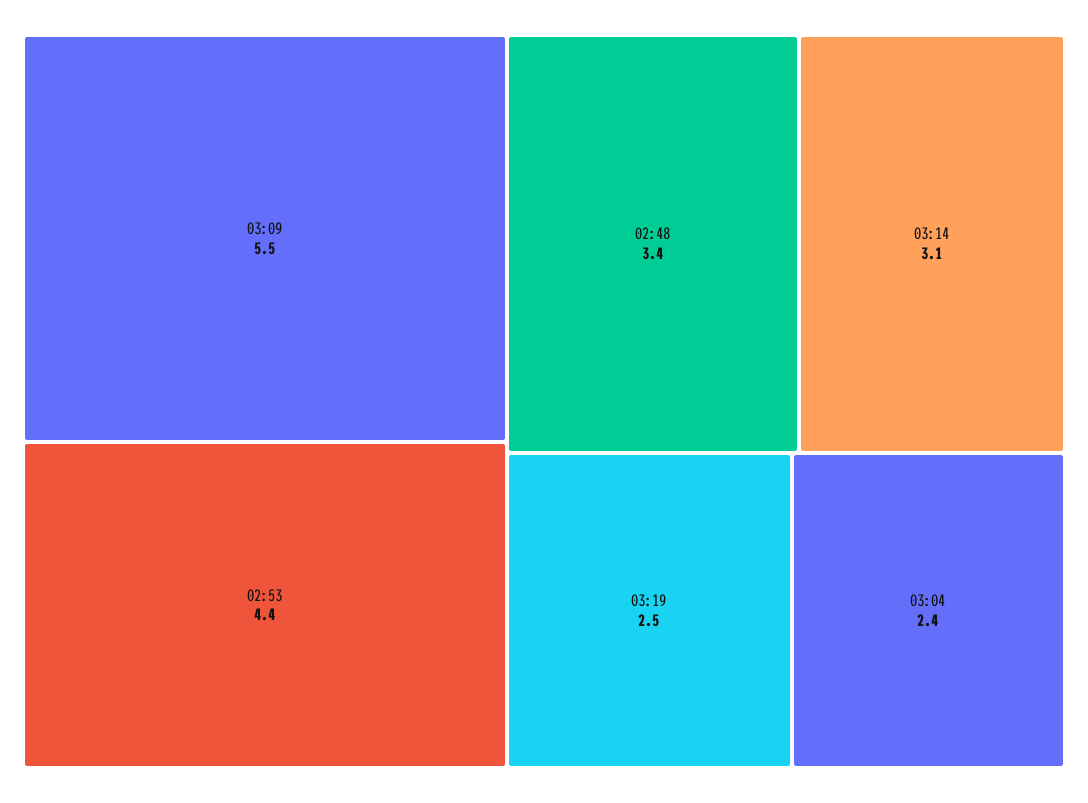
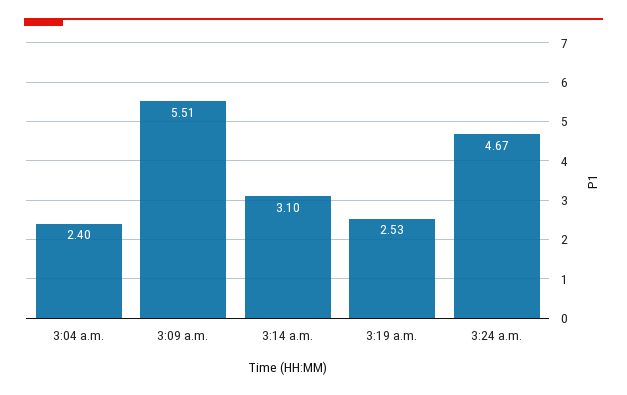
02:53: 4.4 -> none
02:48: 3.4 -> none
3:24 a.m.: none -> 4.67

